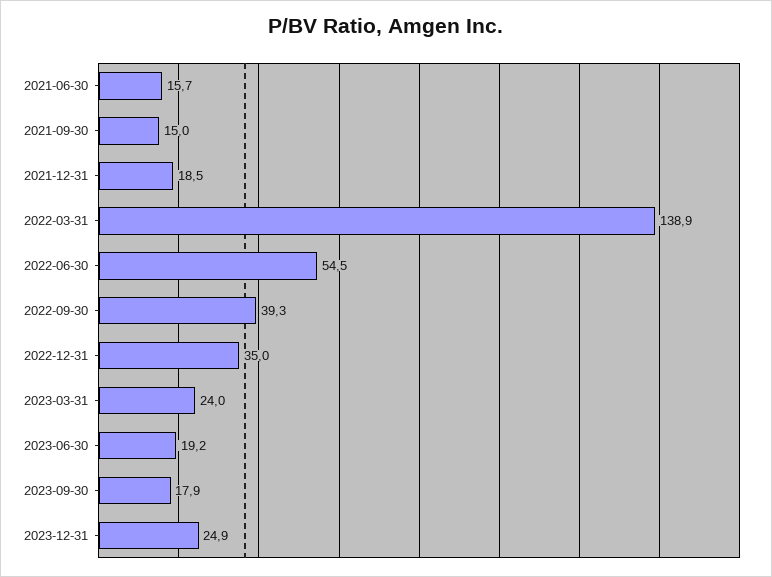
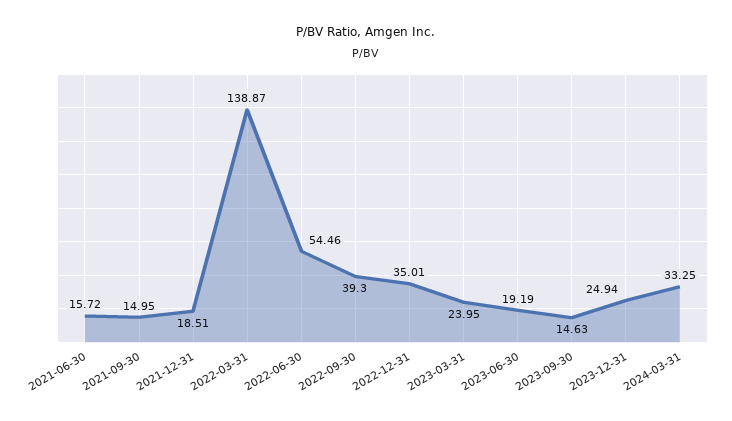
2023-09-30: 17.9 -> 14.63
2024-03-31: none -> 33.25

